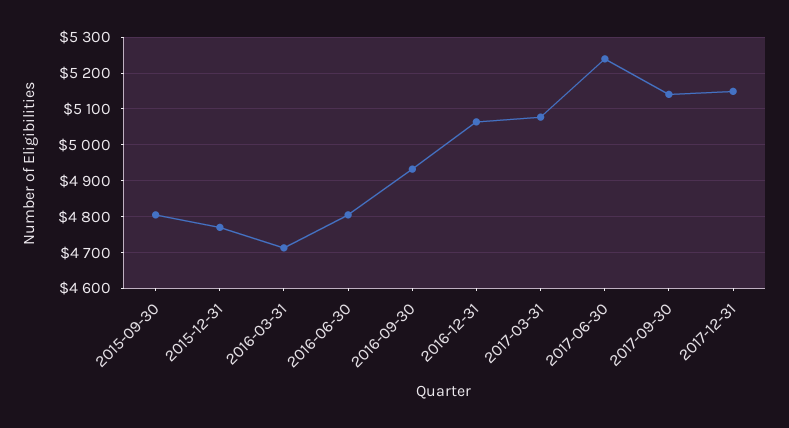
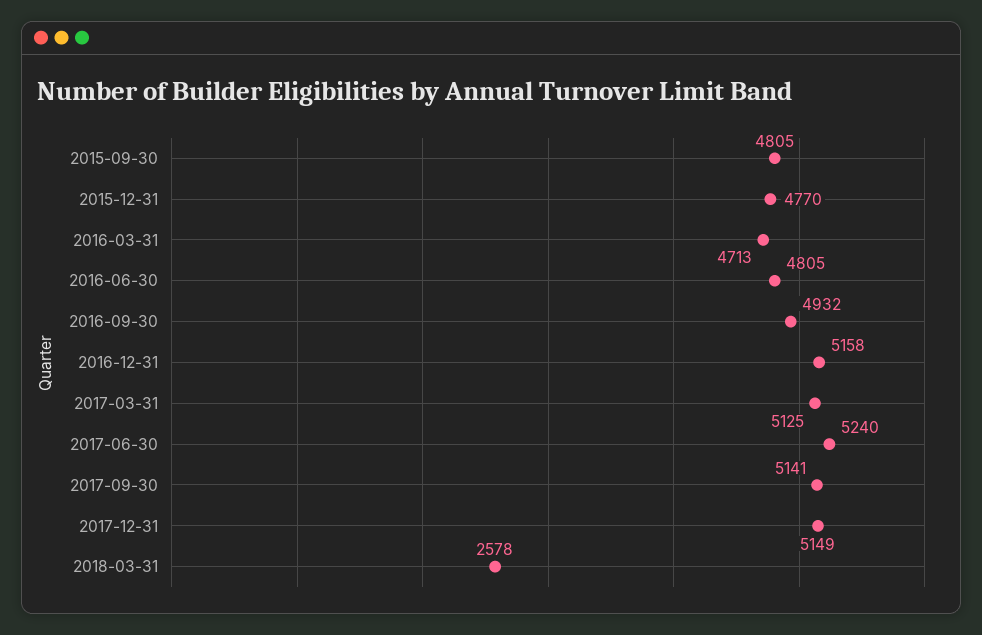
2016-12-31: 5060 -> 5158
2017-03-31: 5080 -> 5125
2018-03-31: none -> 2578

